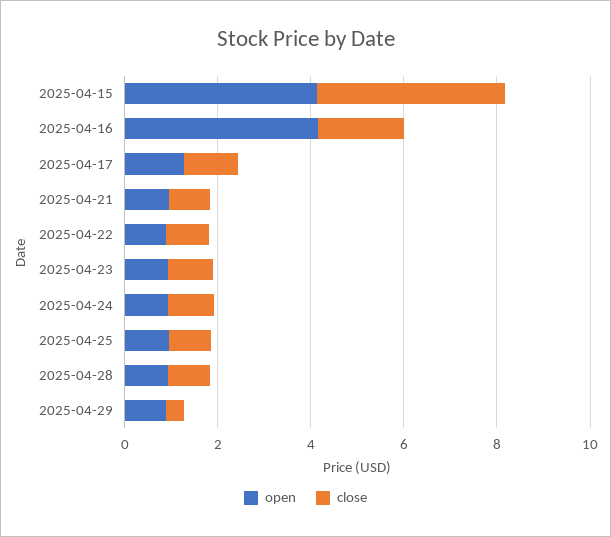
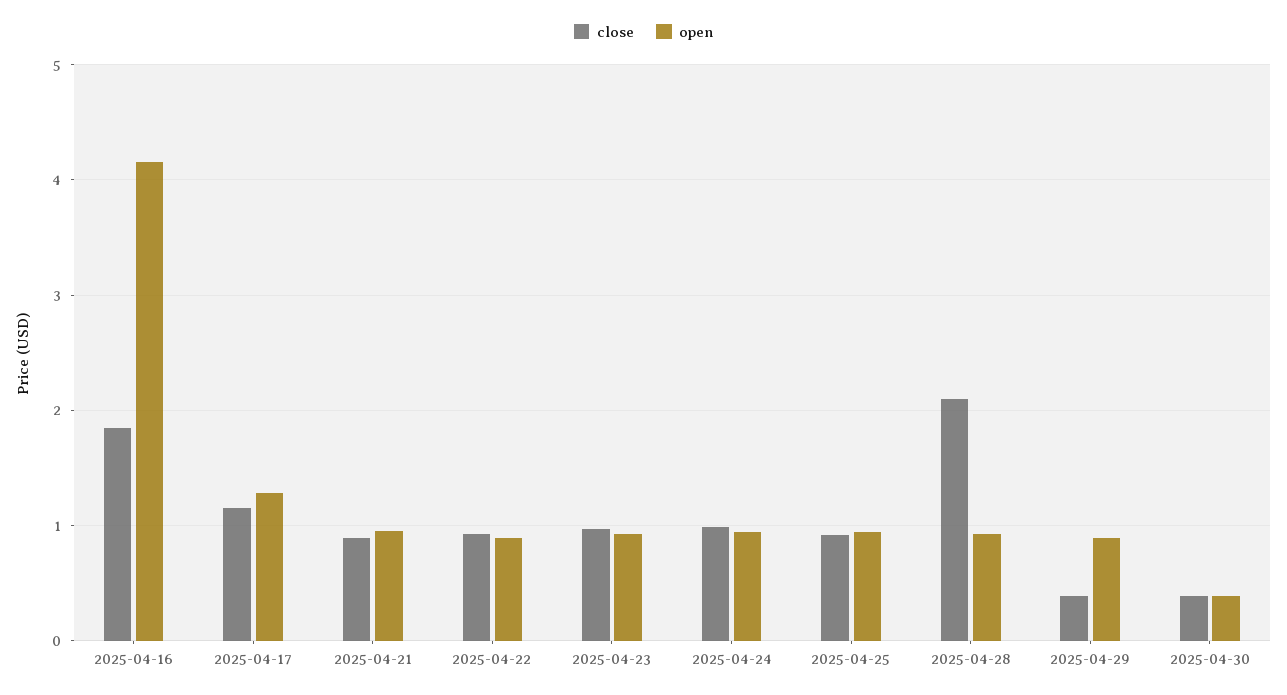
open, 2025-04-15: 4 -> none
close, 2025-04-15: 4 -> none
close, 2025-04-28: 1 -> 2.1
close, 2025-04-30: none -> 0.4
open, 2025-04-30: none -> 0.4

